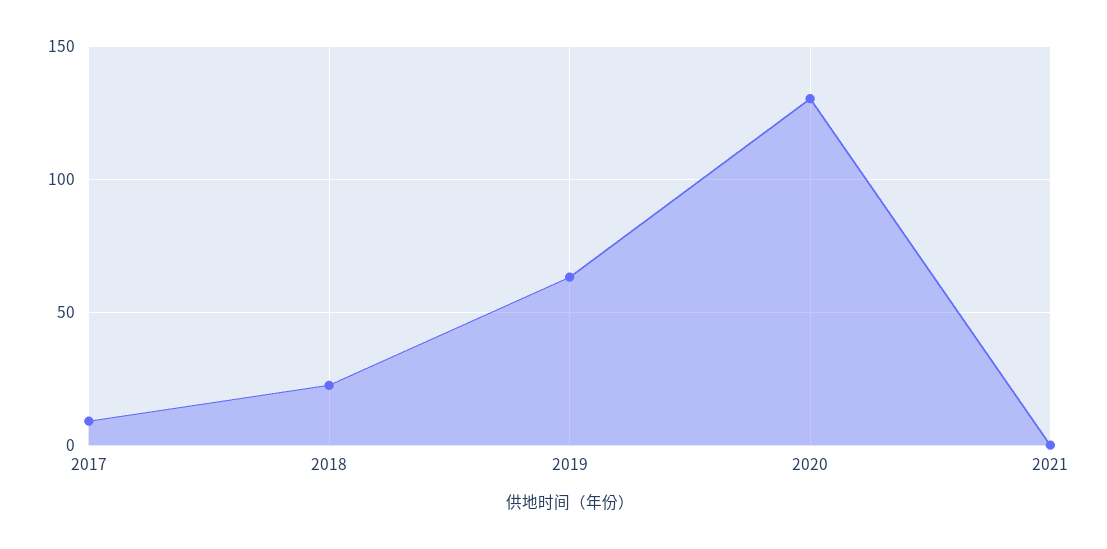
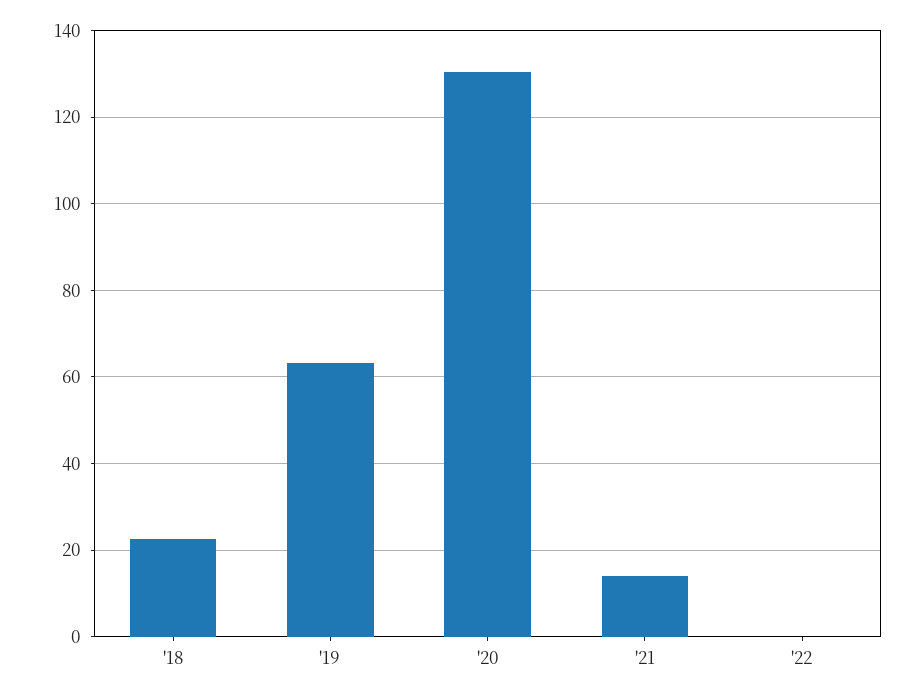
2017: 10 -> none
2021: 0 -> 14
'22: none -> 0

